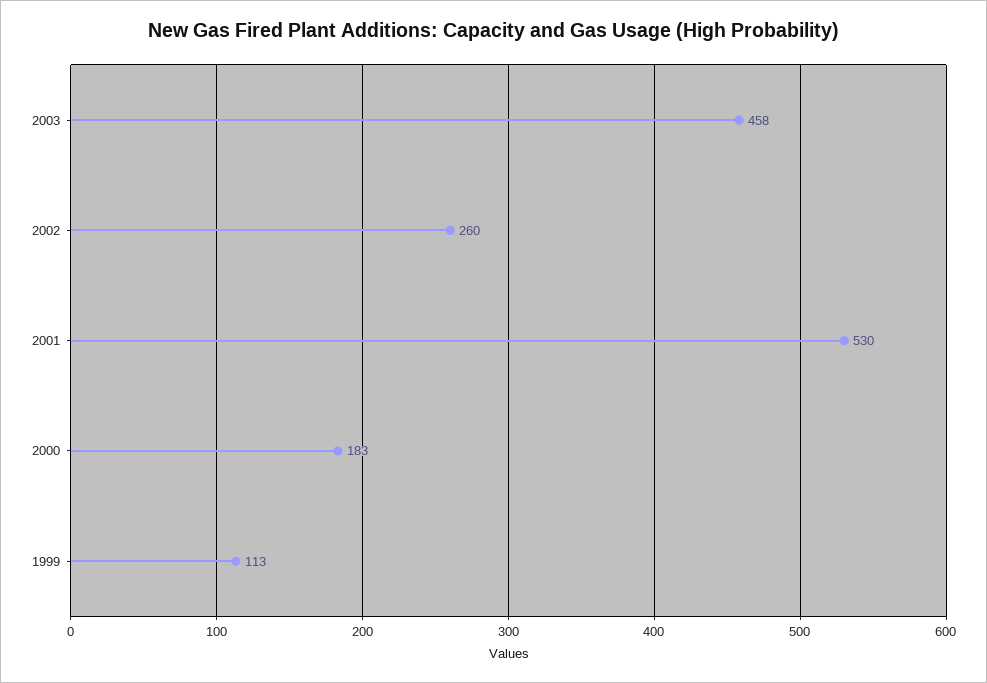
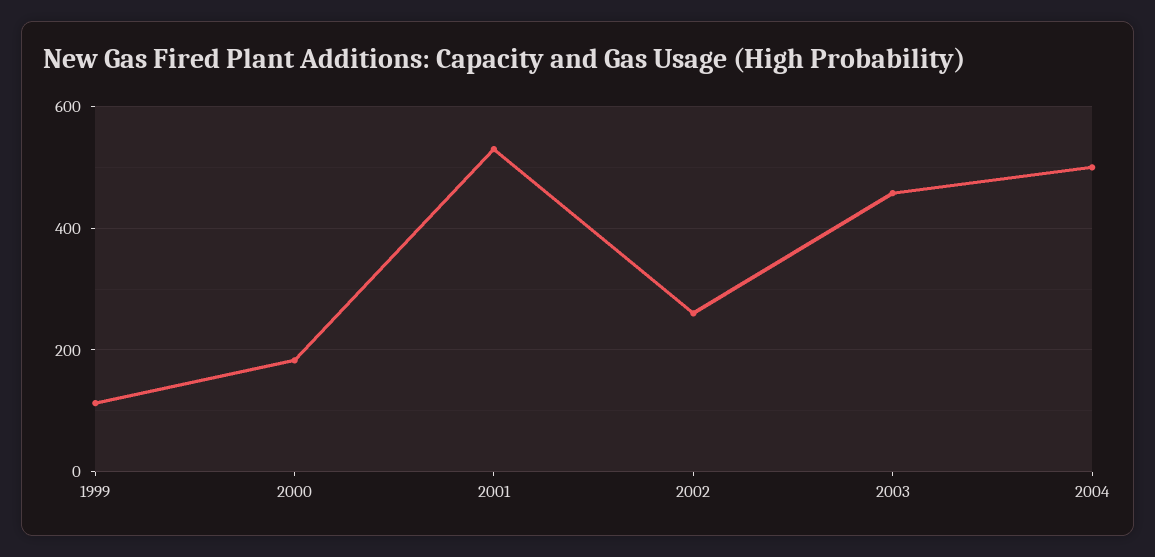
2004: none -> 500

